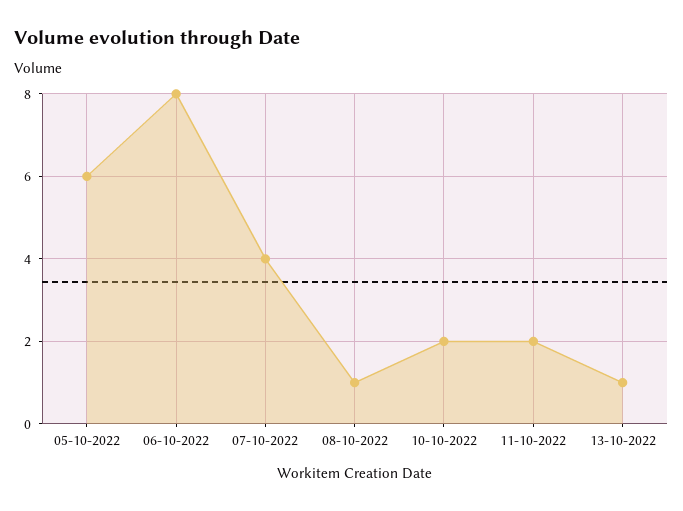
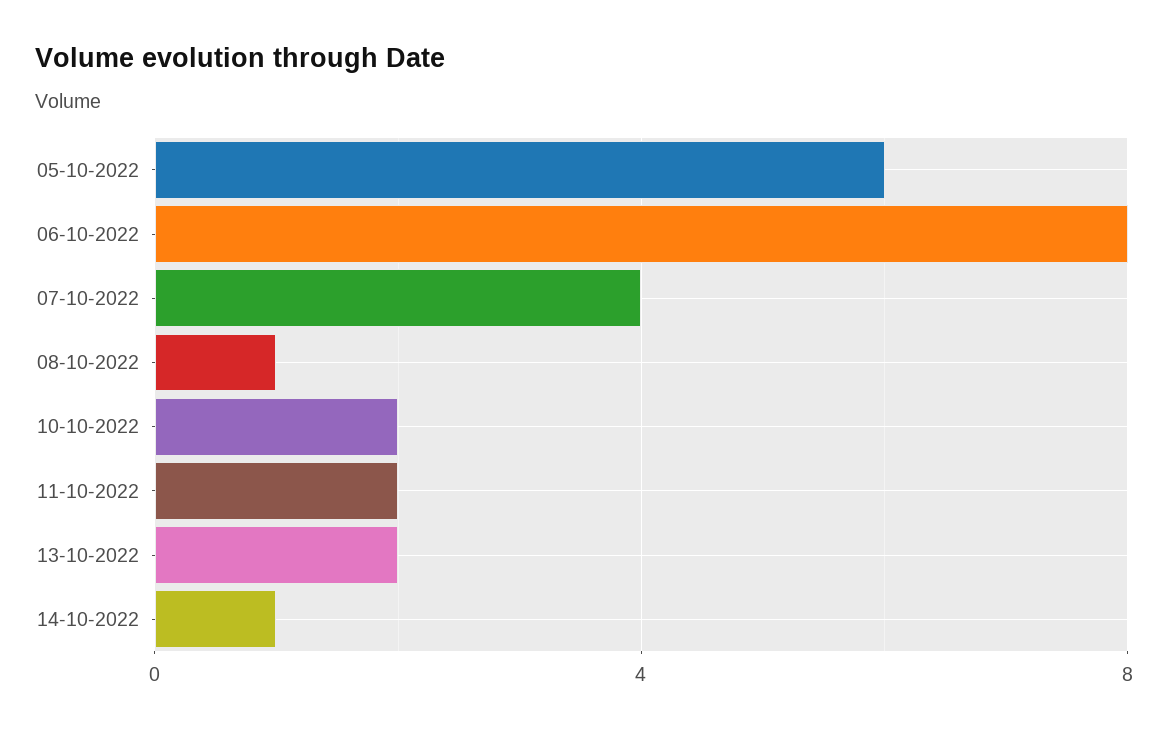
13-10-2022: 1 -> 2
14-10-2022: none -> 1

